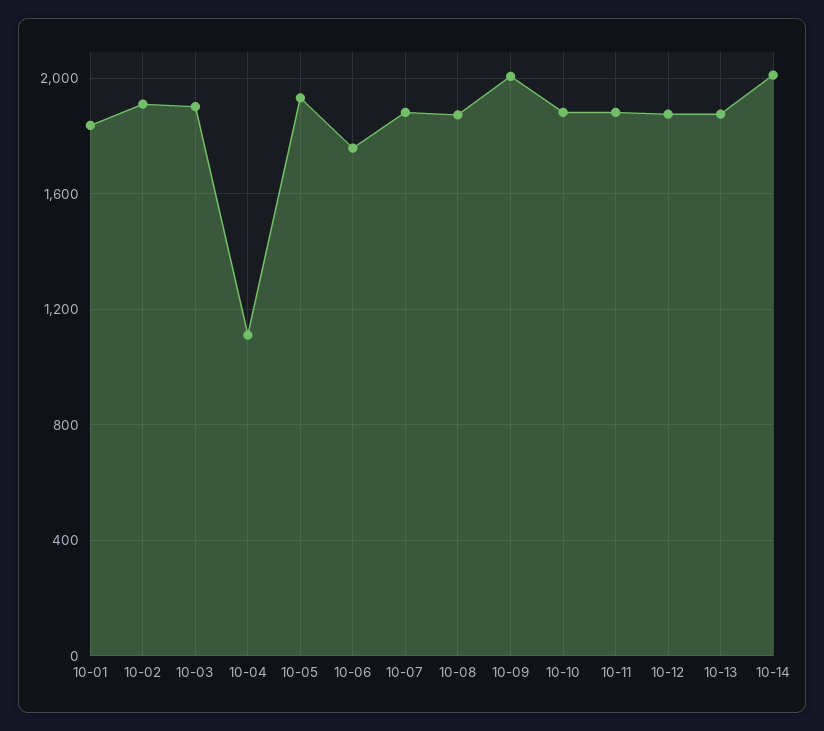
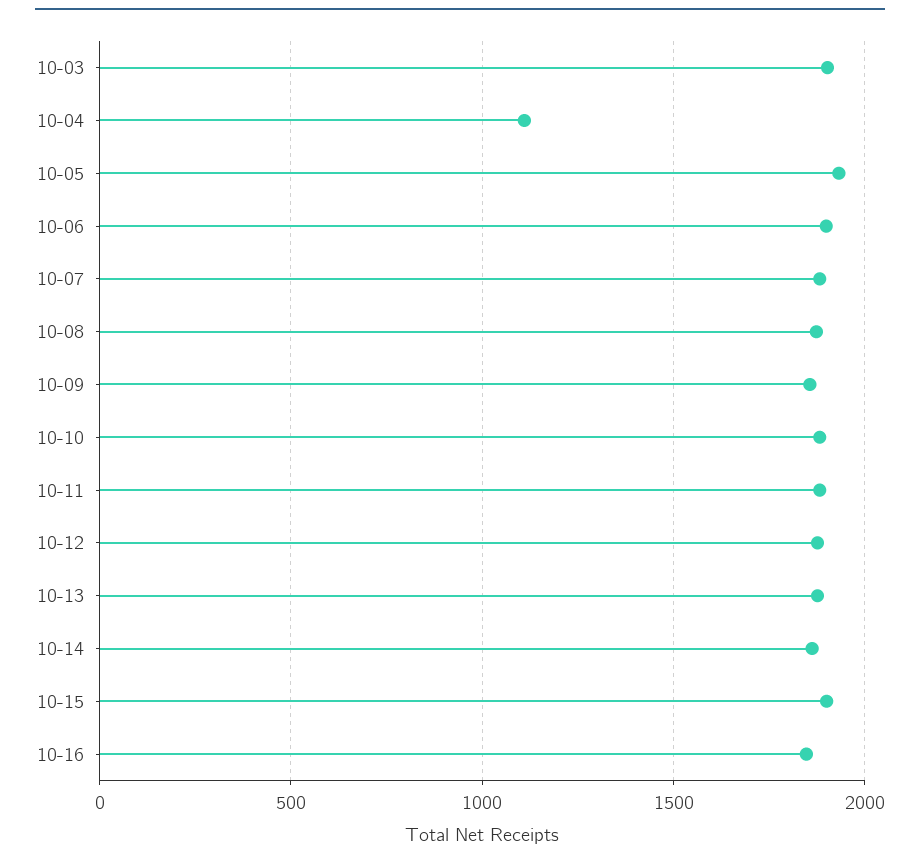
10-01: 1850 -> none
10-02: 1900 -> none
10-06: 1750 -> 1900
10-09: 2000 -> 1850
10-14: 2000 -> 1850
10-15: none -> 1900
10-16: none -> 1850

